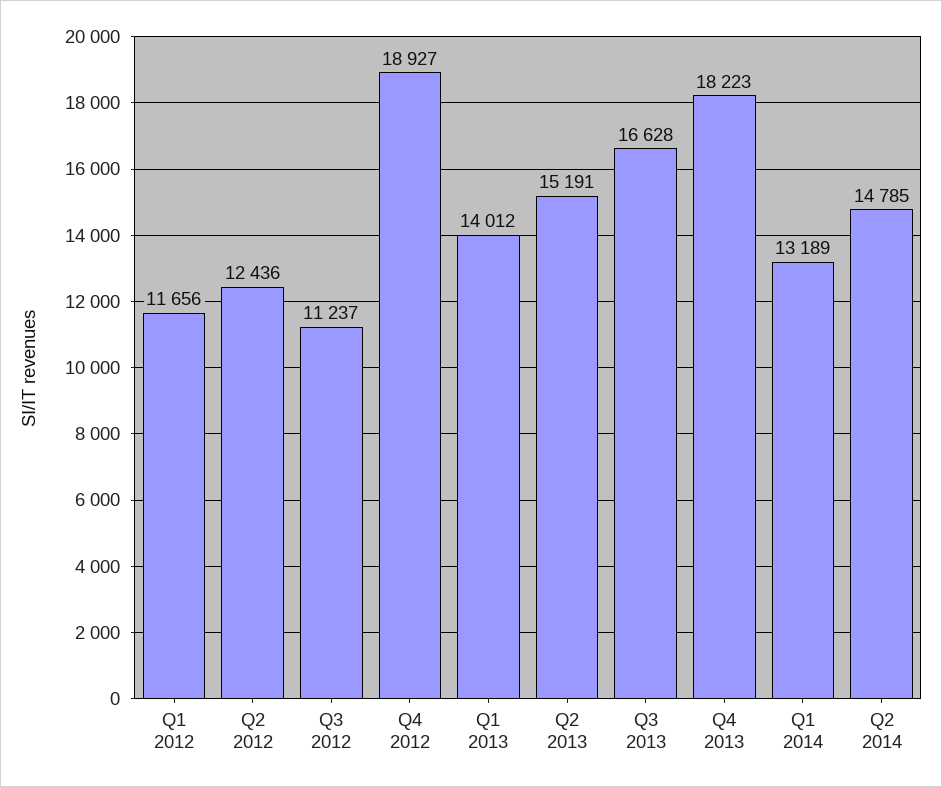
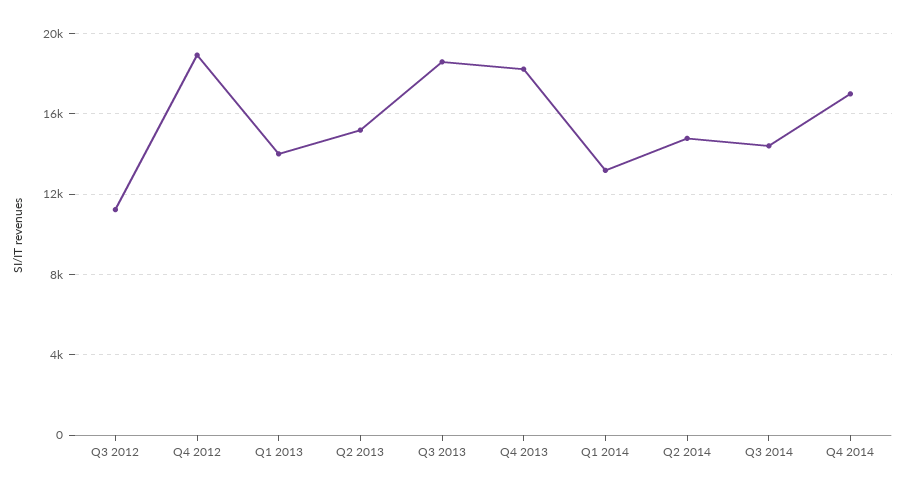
Q1 2012: 11656 -> none
Q2 2012: 12436 -> none
Q3 2013: 16628 -> 18500
Q3 2014: none -> 14500
Q4 2014: none -> 17000

